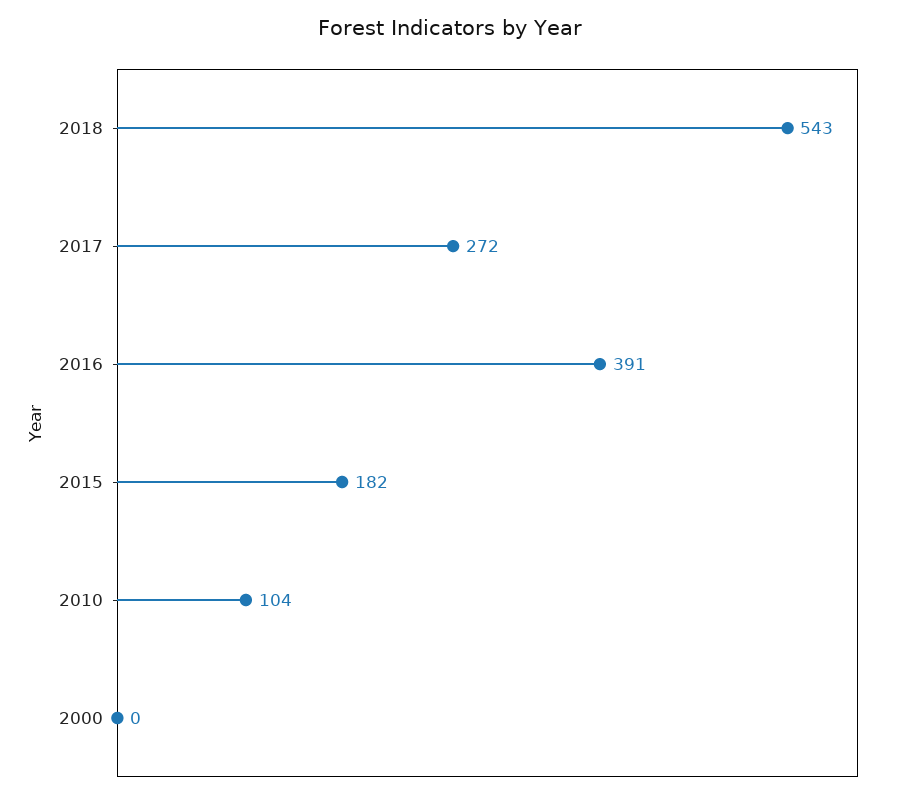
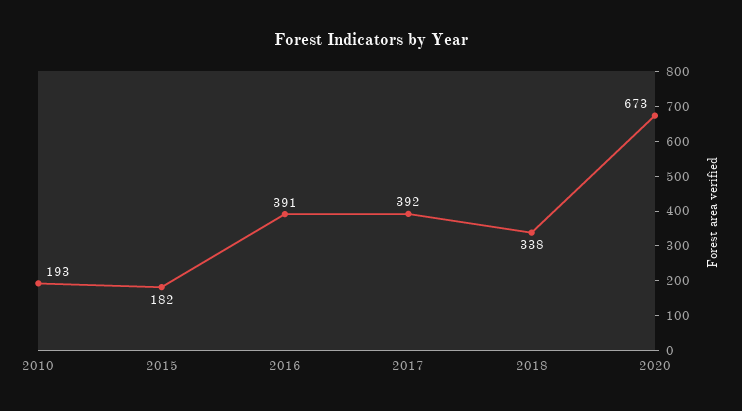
2018: 543 -> 338
2017: 272 -> 392
2010: 104 -> 193
2000: 0 -> none
2020: none -> 673

